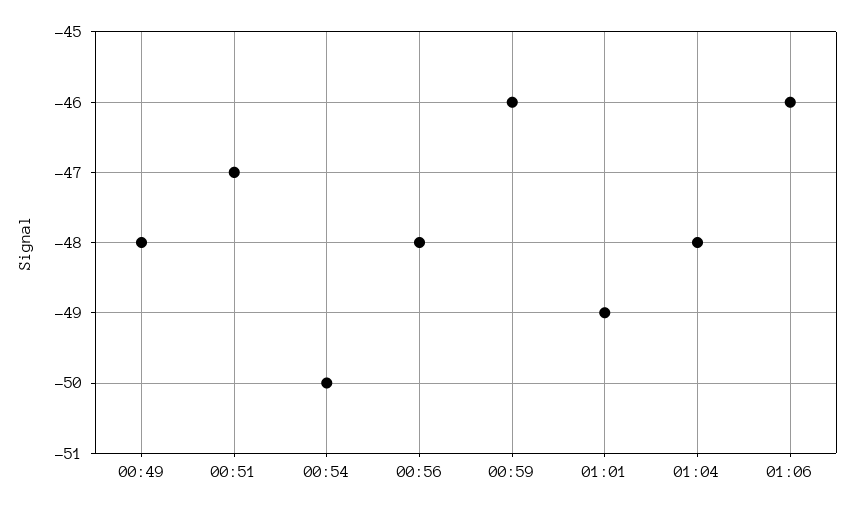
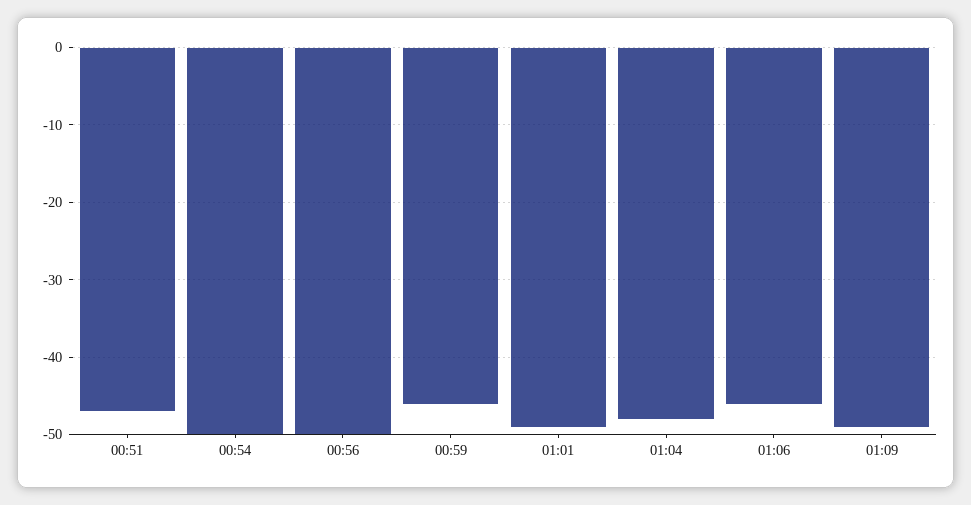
00:49: -48 -> none
00:56: -48 -> -50
01:09: none -> -49

